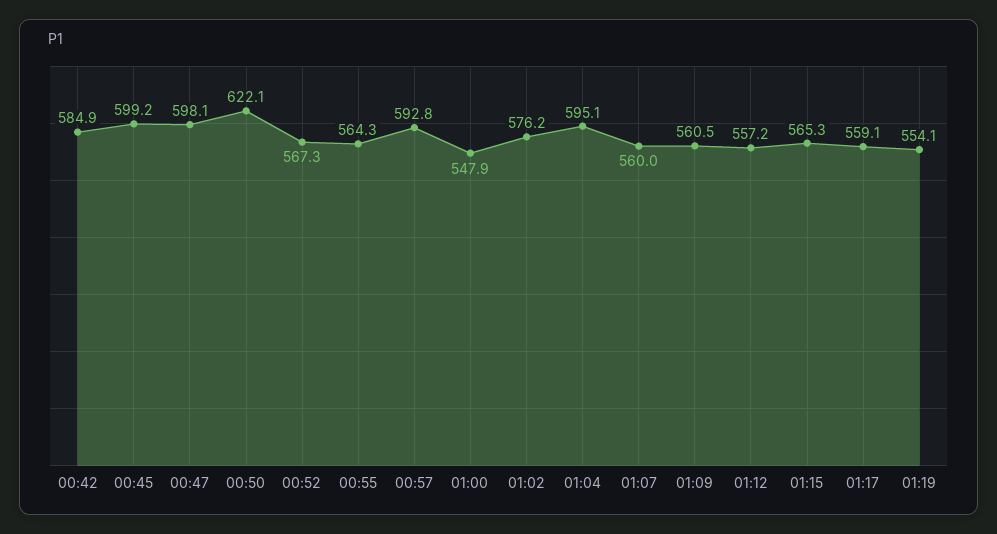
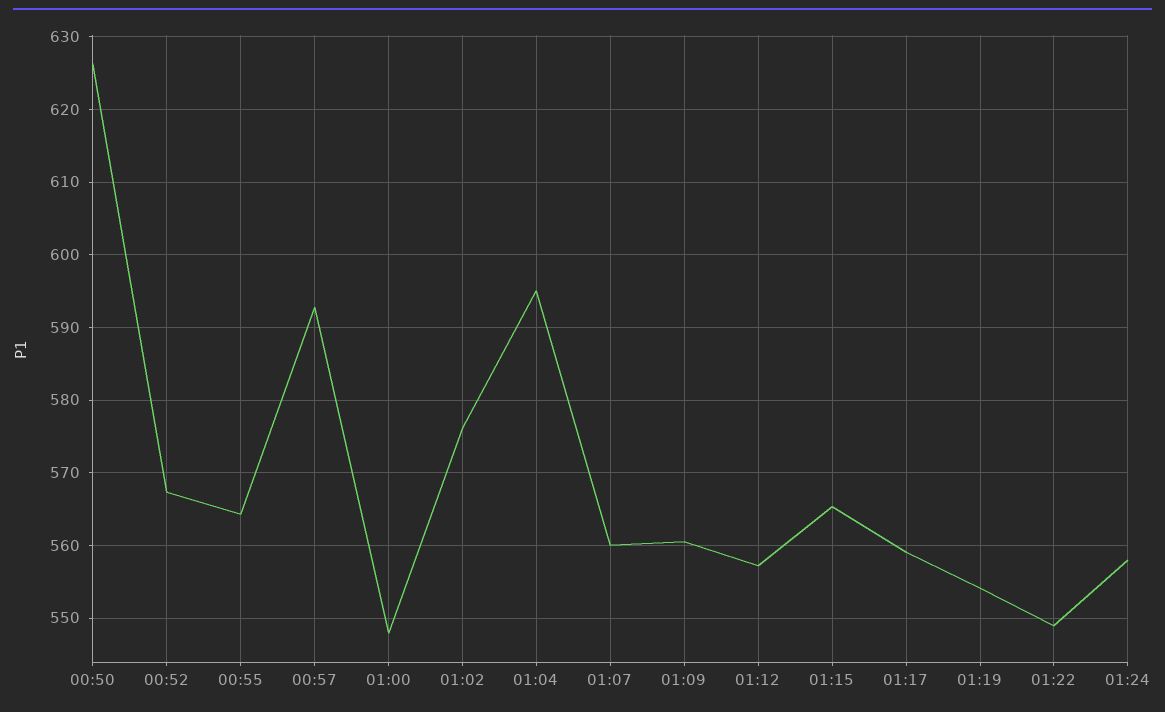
00:42: 584.9 -> none
00:45: 599.2 -> none
00:47: 598.1 -> none
00:50: 622.1 -> 626
01:22: none -> 549
01:24: none -> 558

